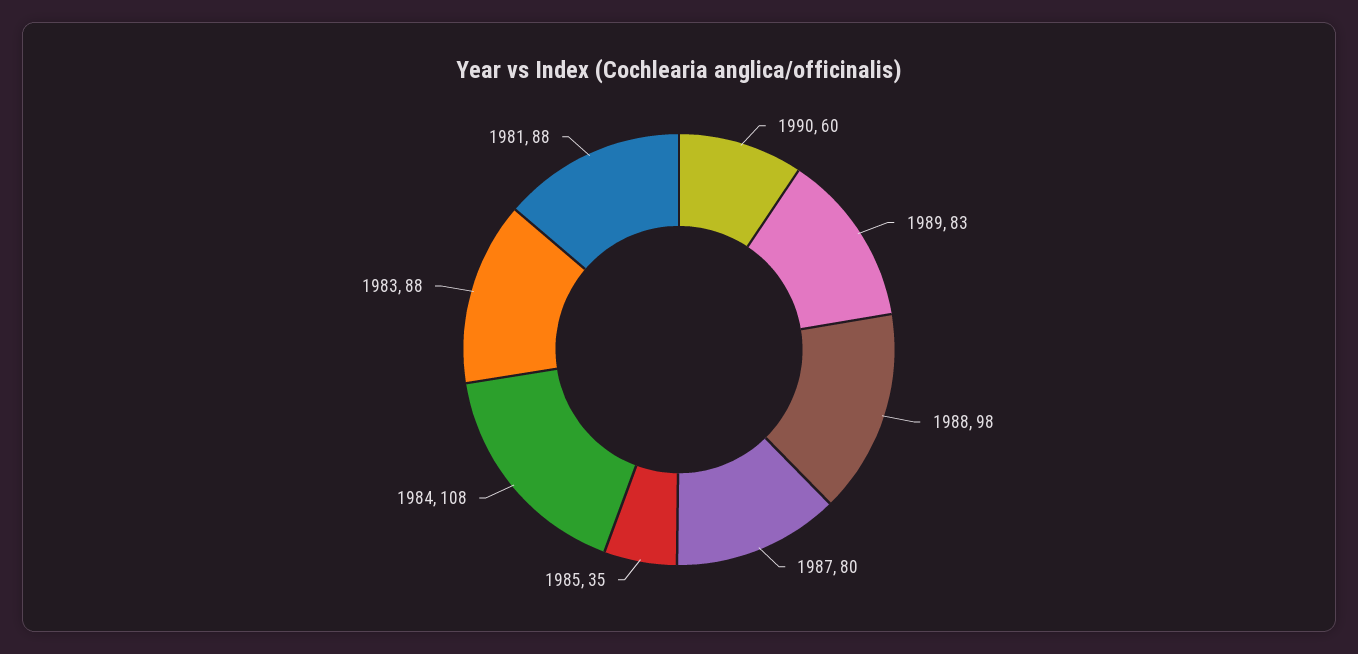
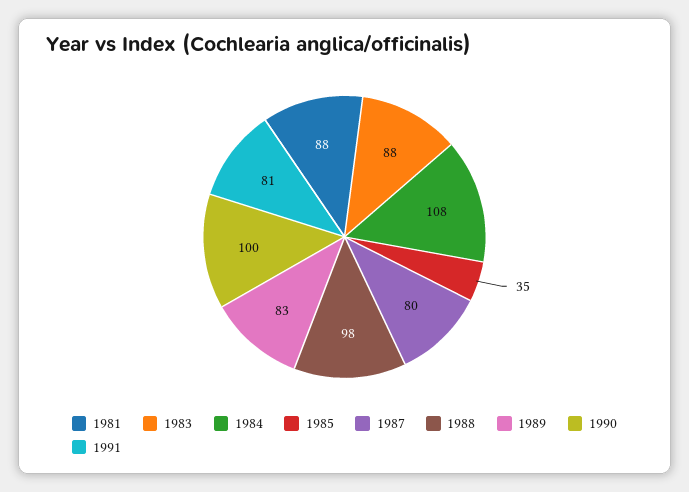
1990: 60 -> 100
1991: none -> 81

